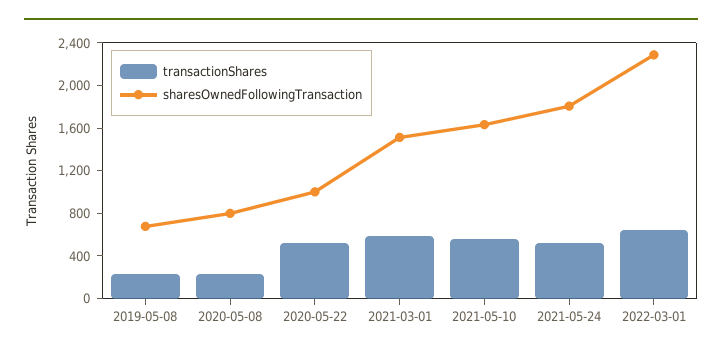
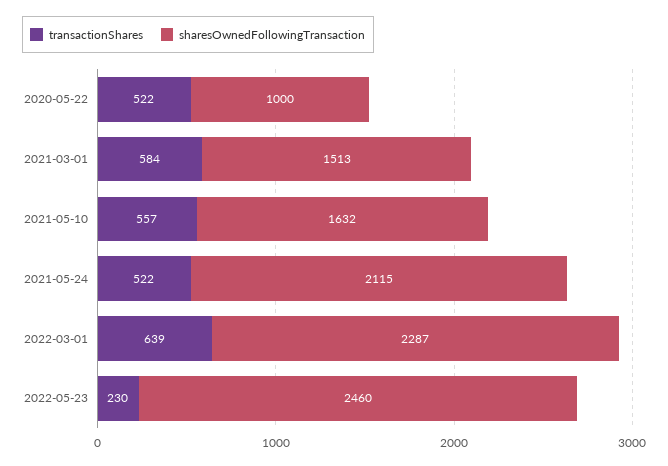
transactionShares, 2019-05-08: 200 -> none
sharesOwnedFollowingTransaction, 2019-05-08: 700 -> none
transactionShares, 2020-05-08: 200 -> none
sharesOwnedFollowingTransaction, 2020-05-08: 800 -> none
sharesOwnedFollowingTransaction, 2021-05-24: 1800 -> 2115
transactionShares, 2022-05-23: none -> 230
sharesOwnedFollowingTransaction, 2022-05-23: none -> 2460

